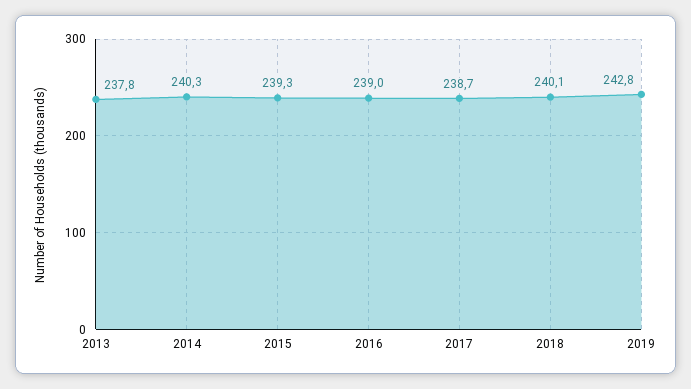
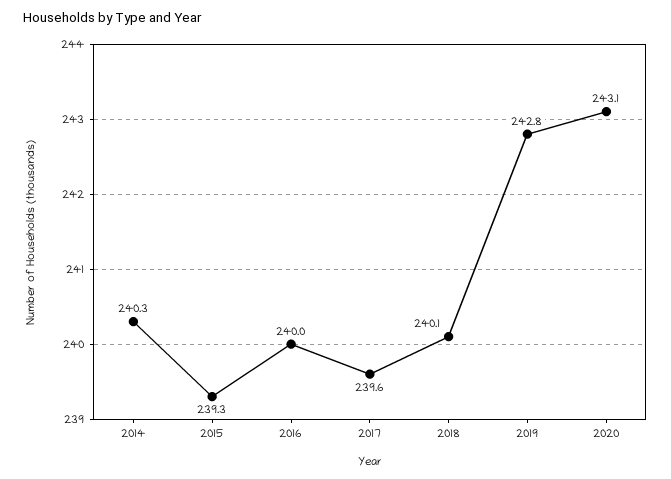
2013: 237.8 -> none
2016: 239 -> 240
2017: 238.7 -> 239.6
2020: none -> 243.1

